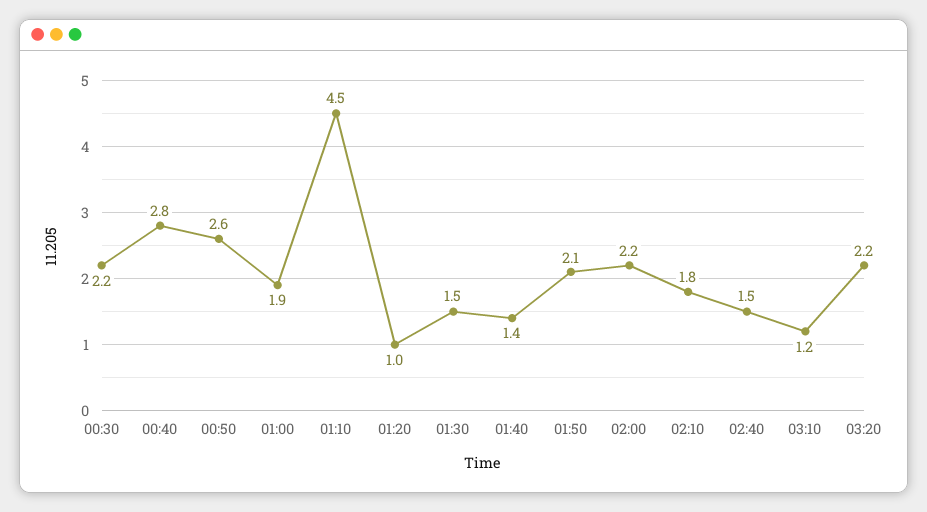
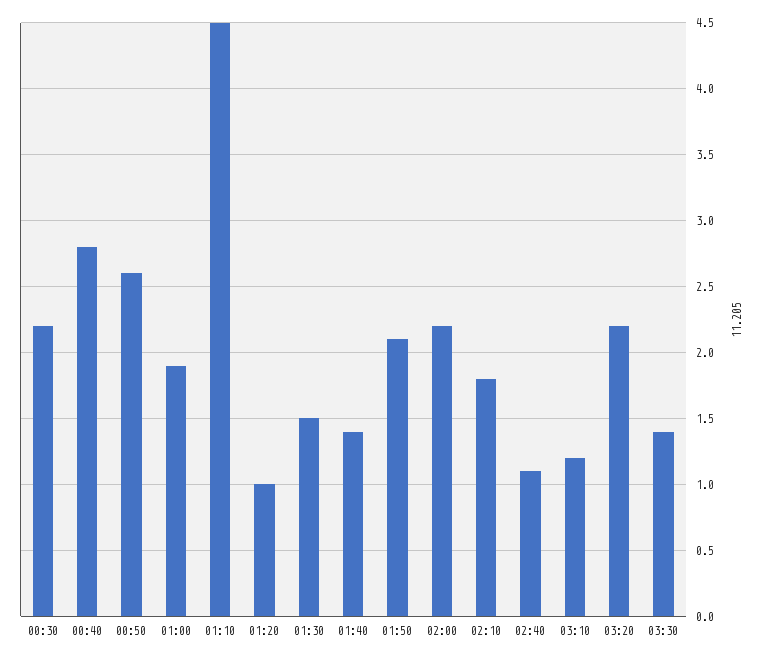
02:40: 1.5 -> 1.1
03:30: none -> 1.4

